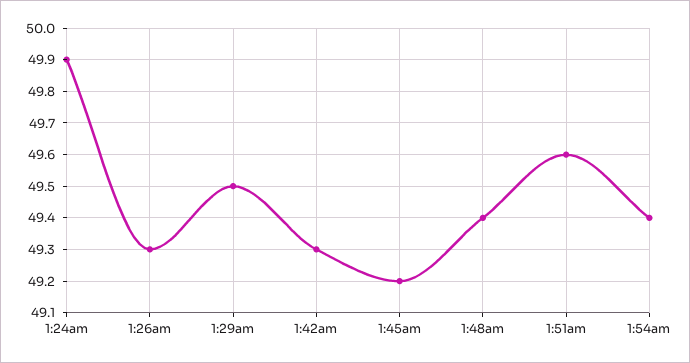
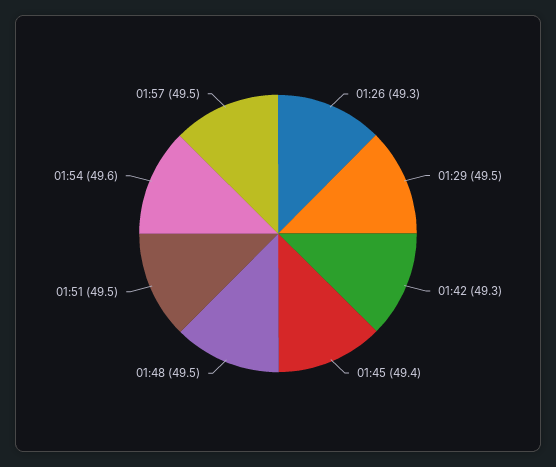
1:24am: 49.9 -> none
1:45am: 49.2 -> 49.4
1:48am: 49.4 -> 49.5
1:51am: 49.6 -> 49.5
1:54am: 49.4 -> 49.6
01:57: none -> 49.5

